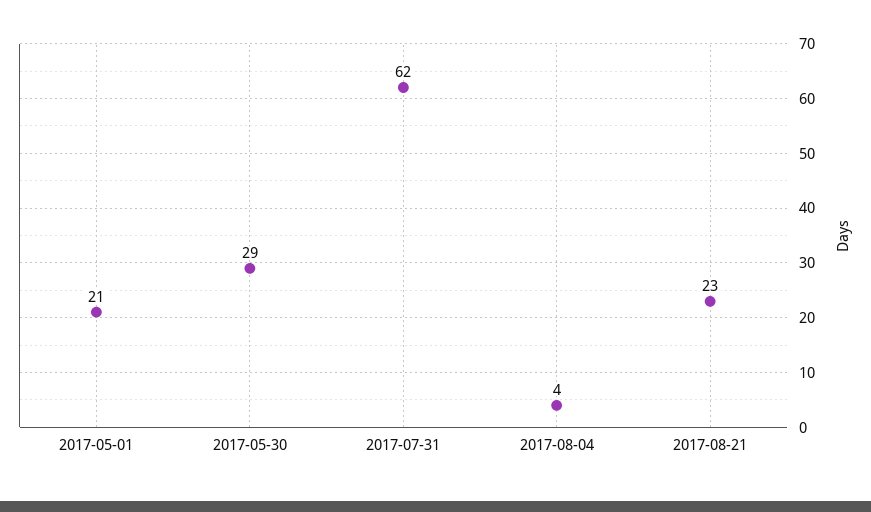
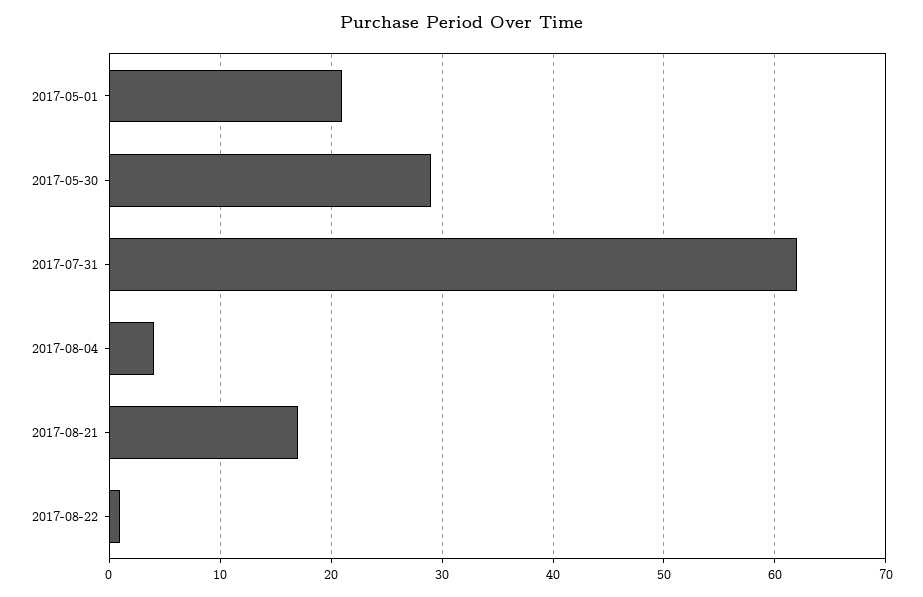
2017-08-21: 23 -> 17
2017-08-22: none -> 1

